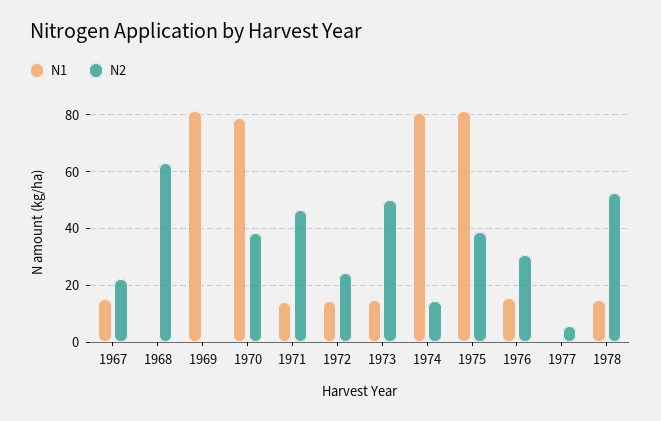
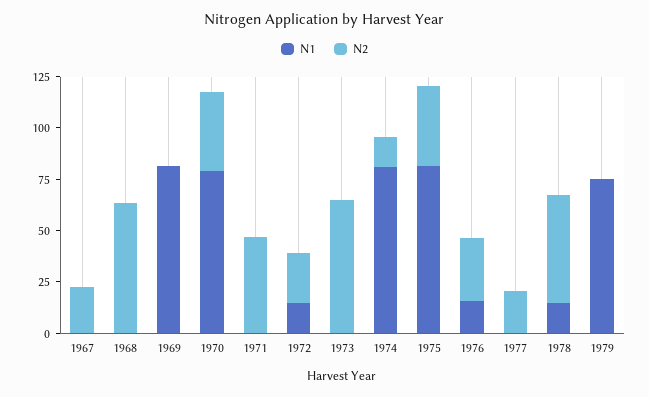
N1, 1967: 15 -> 0
N1, 1971: 15 -> 0
N1, 1973: 15 -> 0
N2, 1973: 50 -> 65
N2, 1977: 5 -> 20
N1, 1979: none -> 75
N2, 1979: none -> 0

